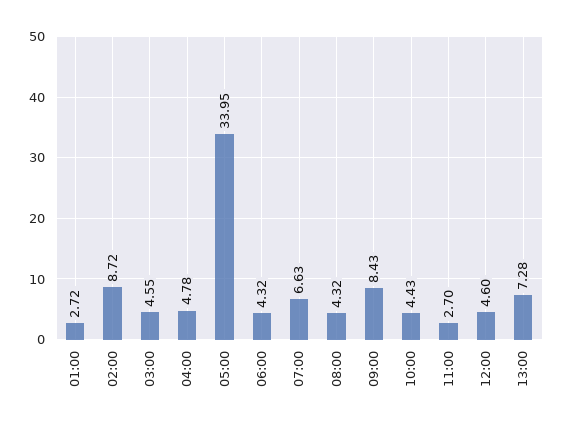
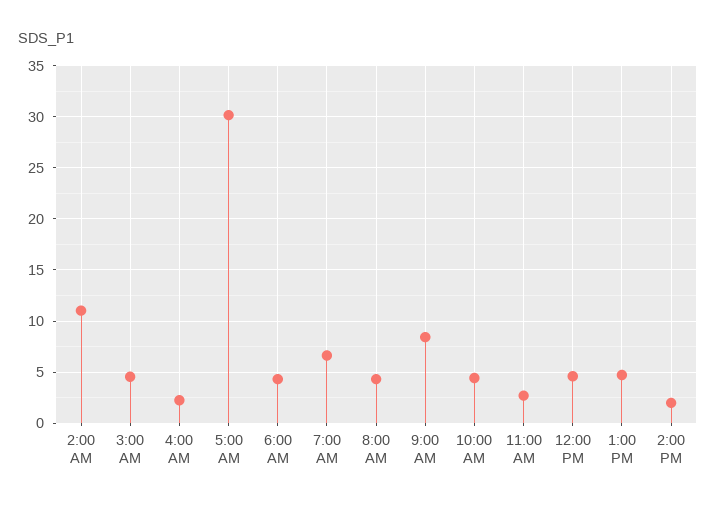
01:00: 2.72 -> none
02:00: 8.72 -> 11
04:00: 4.78 -> 2
05:00: 33.95 -> 30
13:00: 7.28 -> 5
2:00 PM: none -> 2

